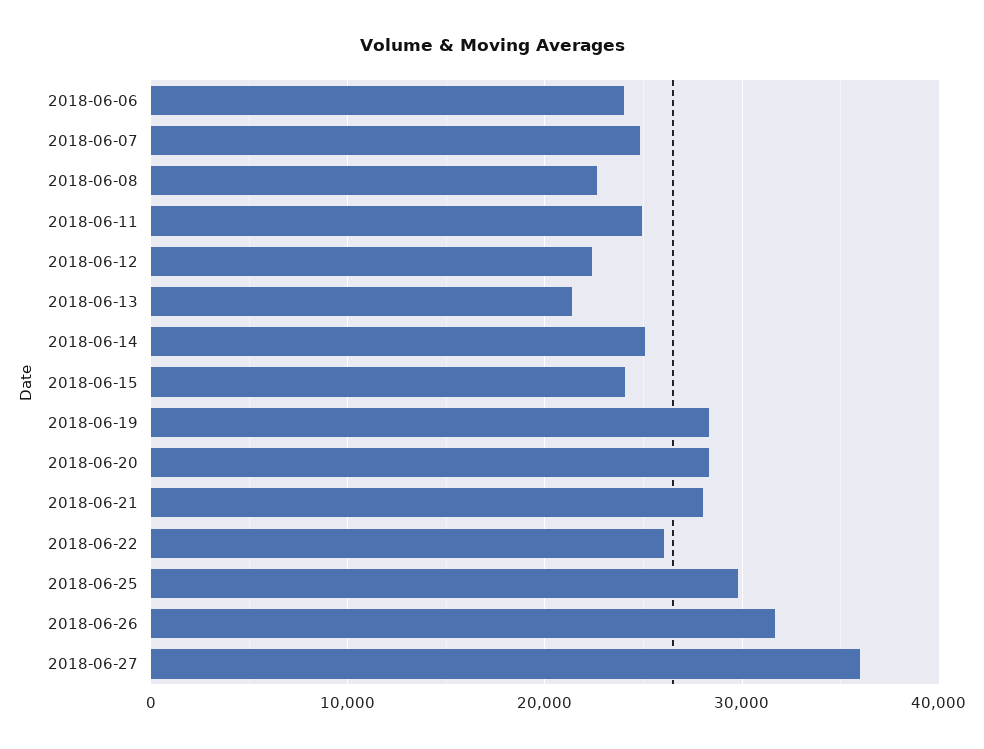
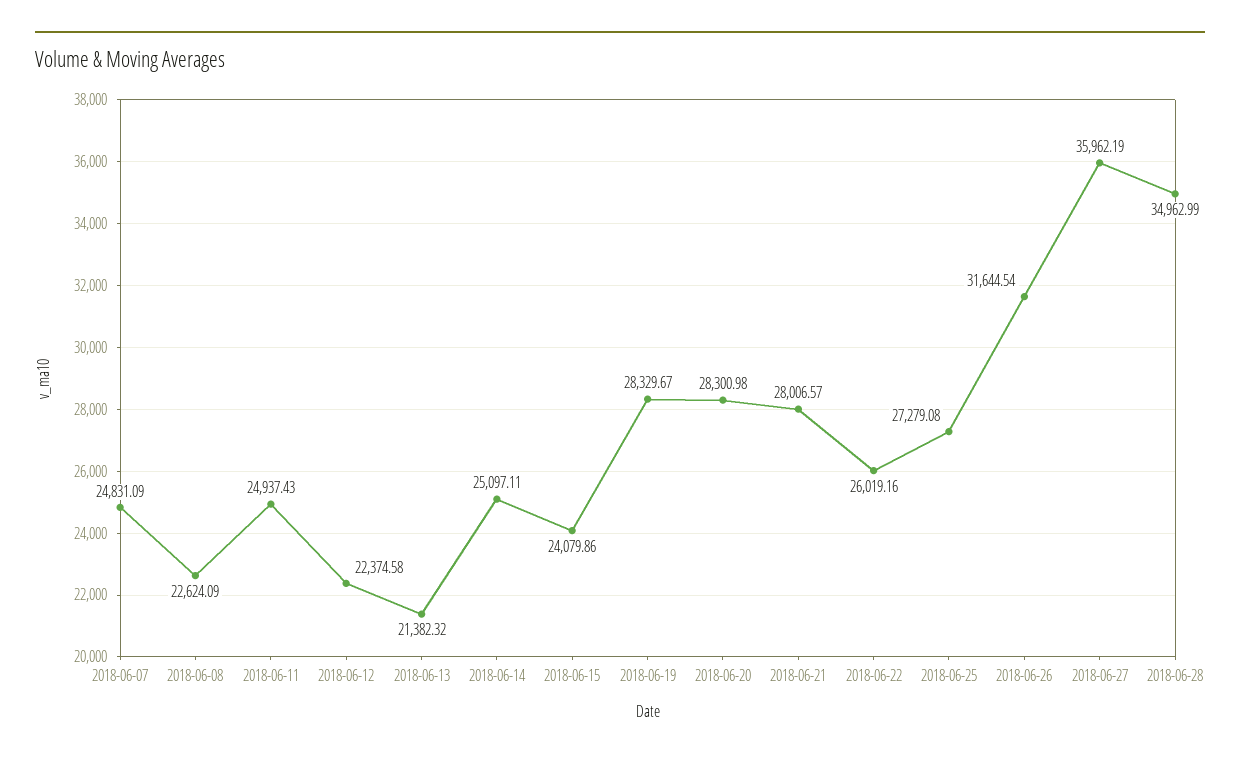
2018-06-06: 24000 -> none
2018-06-25: 30000 -> 27279.08
2018-06-28: none -> 34962.99

